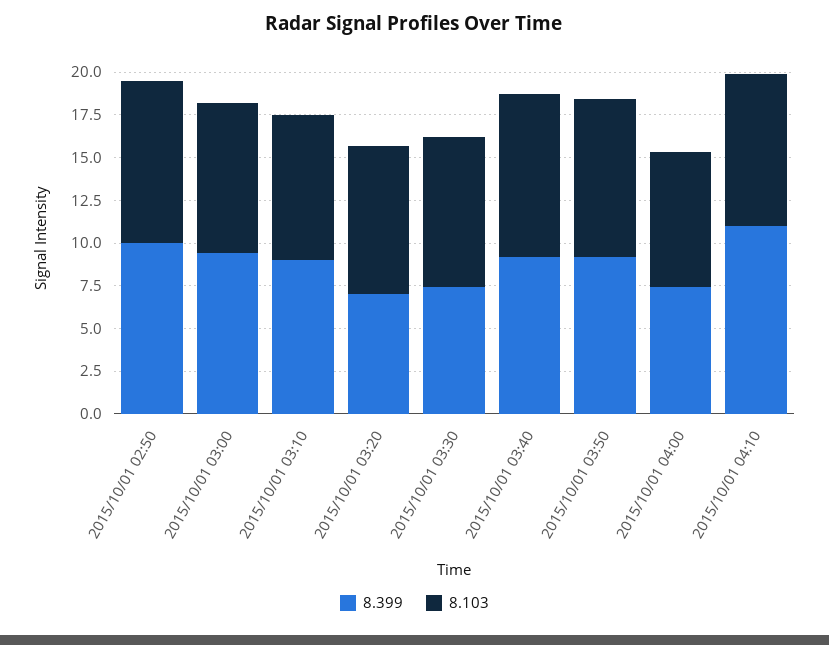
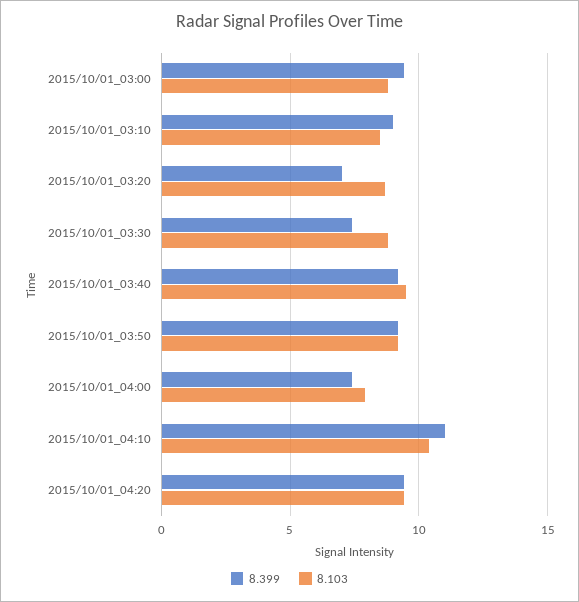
8.399, 2015/10/01 02:50: 10 -> none
8.103, 2015/10/01 02:50: 9.5 -> none
8.103, 2015/10/01 04:10: 9 -> 10.5
8.399, 2015/10/01_04:20: none -> 9.5
8.103, 2015/10/01_04:20: none -> 9.5

